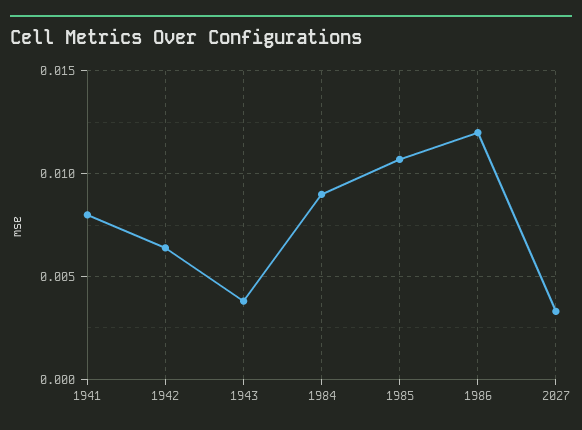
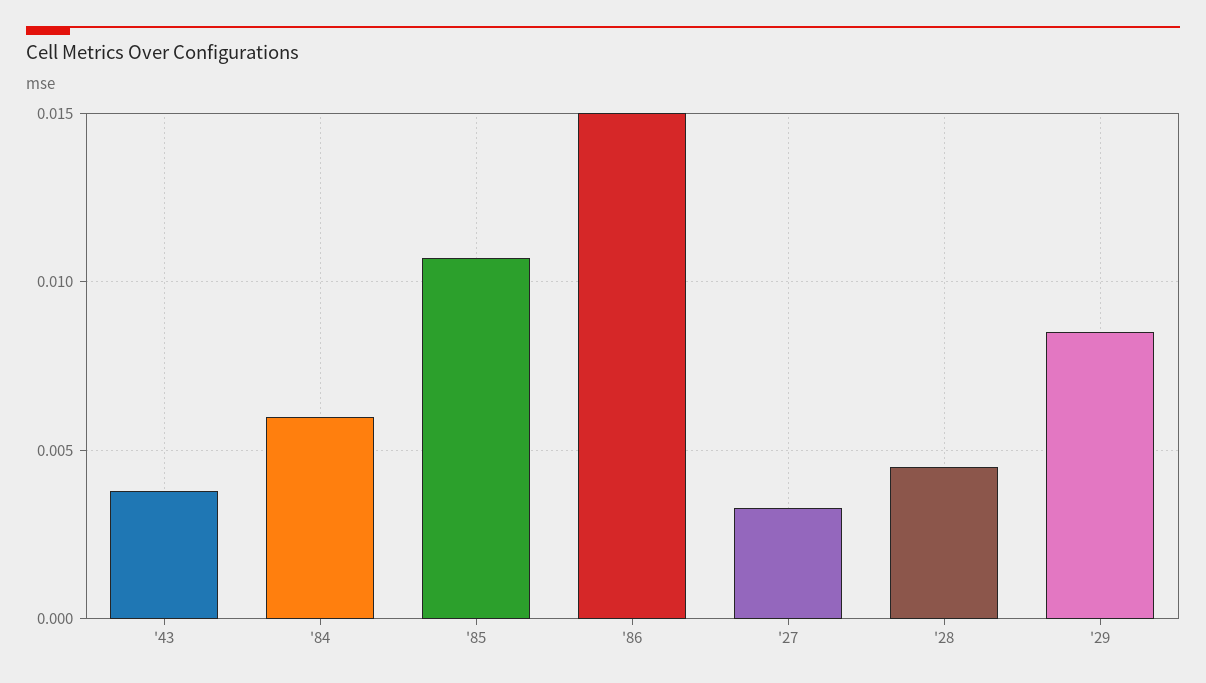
1941: 0.008 -> none
1942: 0.0065 -> none
1984: 0.009 -> 0.006
1986: 0.012 -> 0.015
'28: none -> 0.0045
'29: none -> 0.0085

